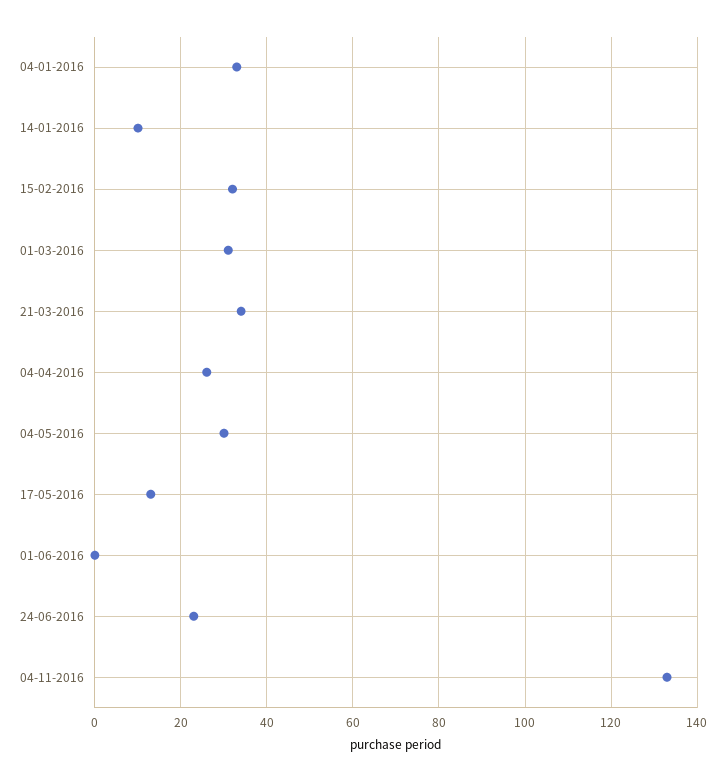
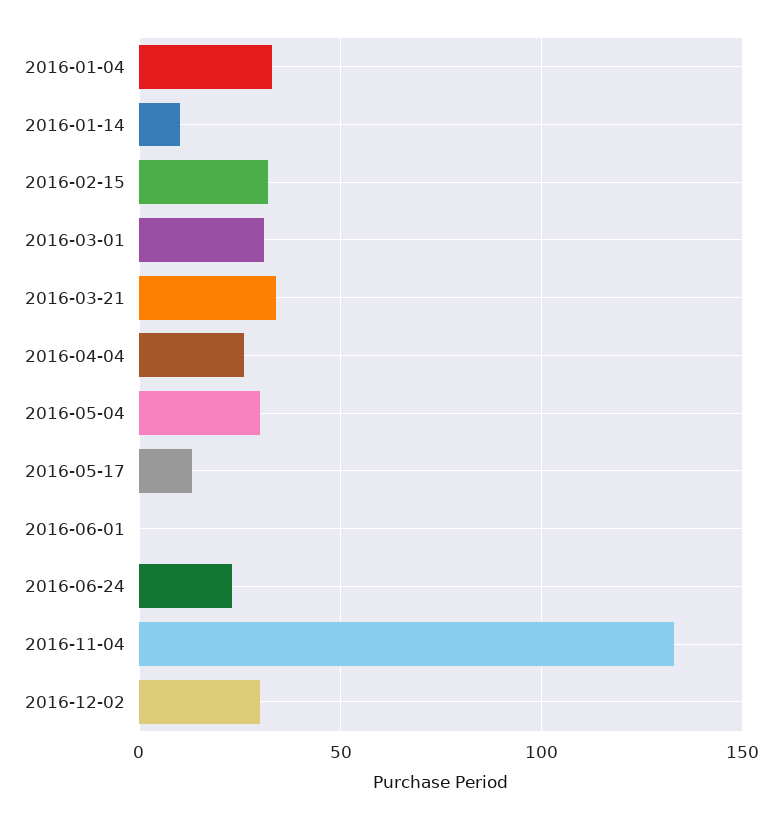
2016-12-02: none -> 30

